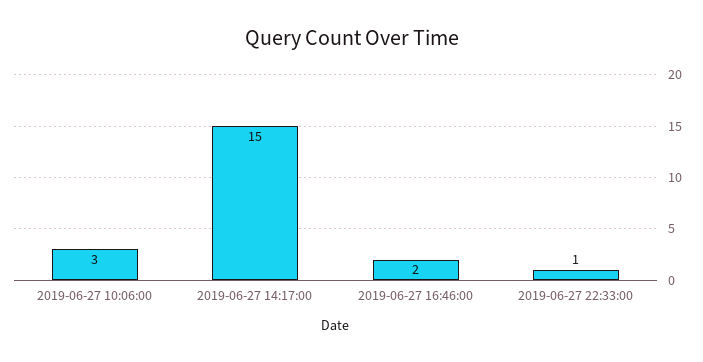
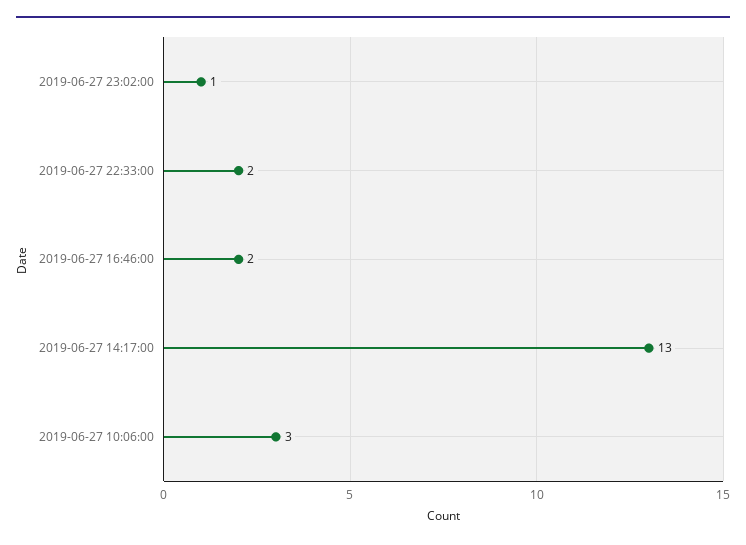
2019-06-27 14:17:00: 15 -> 13
2019-06-27 22:33:00: 1 -> 2
2019-06-27 23:02:00: none -> 1

